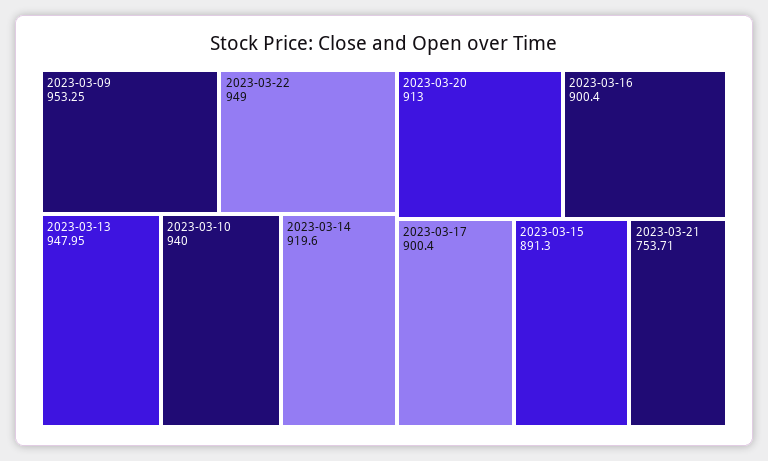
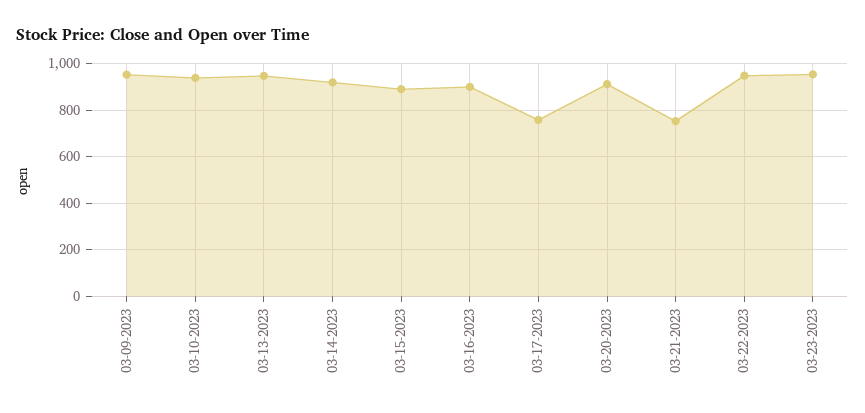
2023-03-17: 900.4 -> 750
03-23-2023: none -> 950

